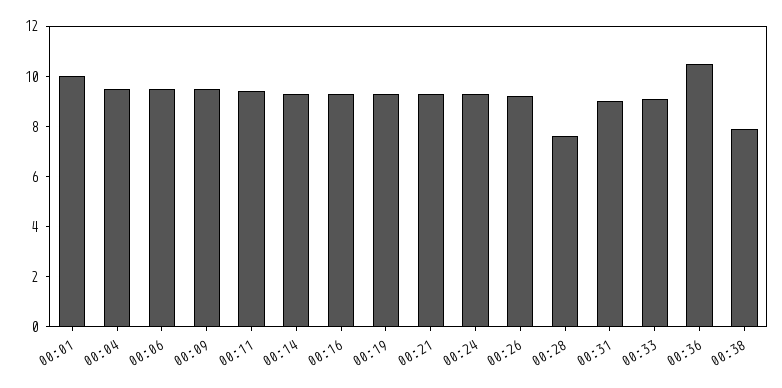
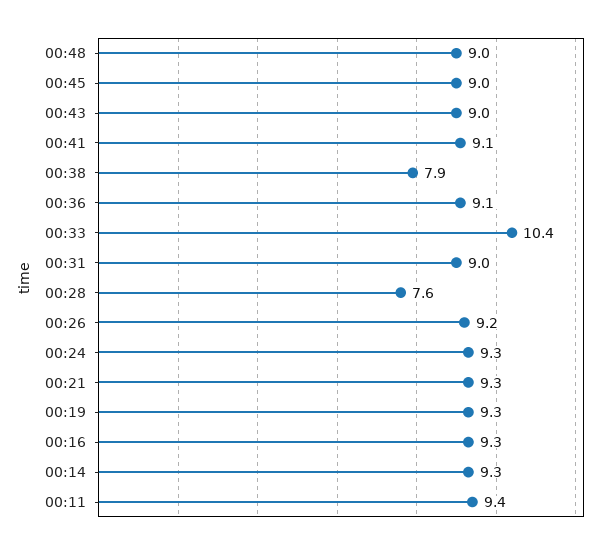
00:01: 10 -> none
00:04: 9.5 -> none
00:06: 9.5 -> none
00:09: 9.5 -> none
00:33: 9 -> 10.4
00:36: 10.5 -> 9.1
00:48: none -> 9
00:45: none -> 9
00:43: none -> 9
00:41: none -> 9.1

